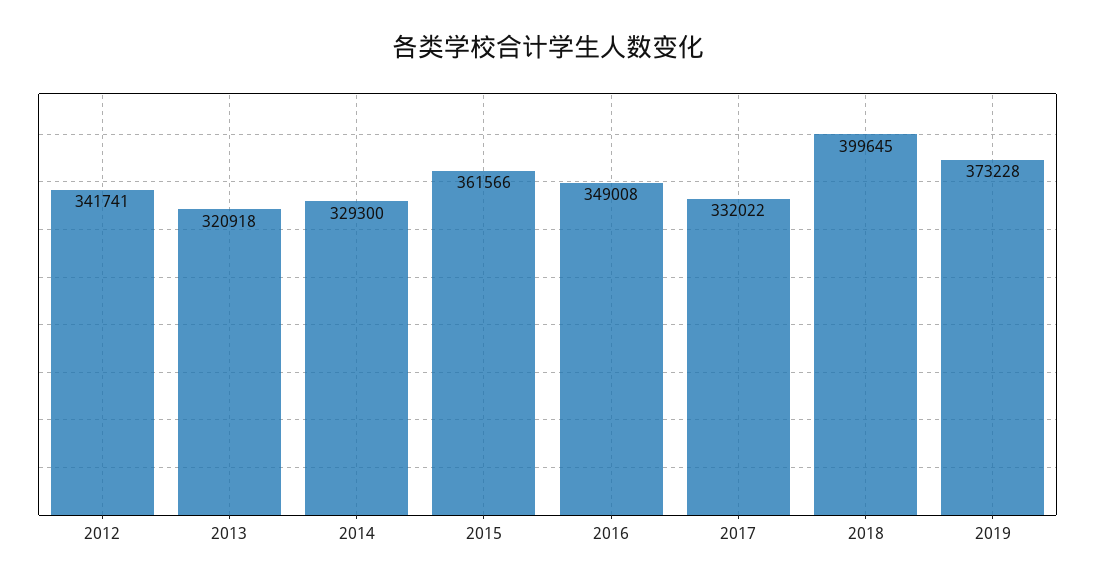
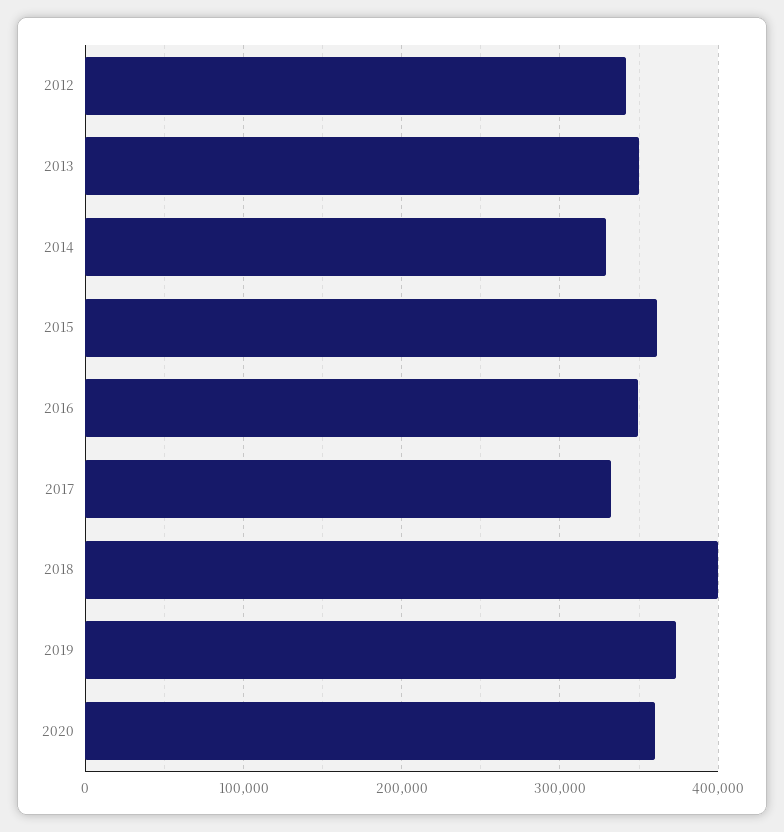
2013: 320918 -> 350000
2020: none -> 360000

